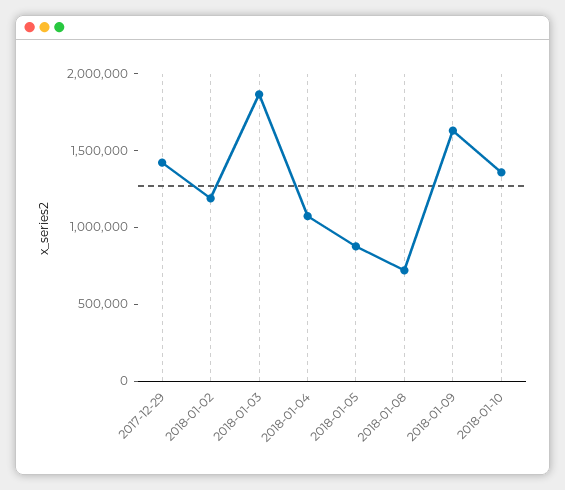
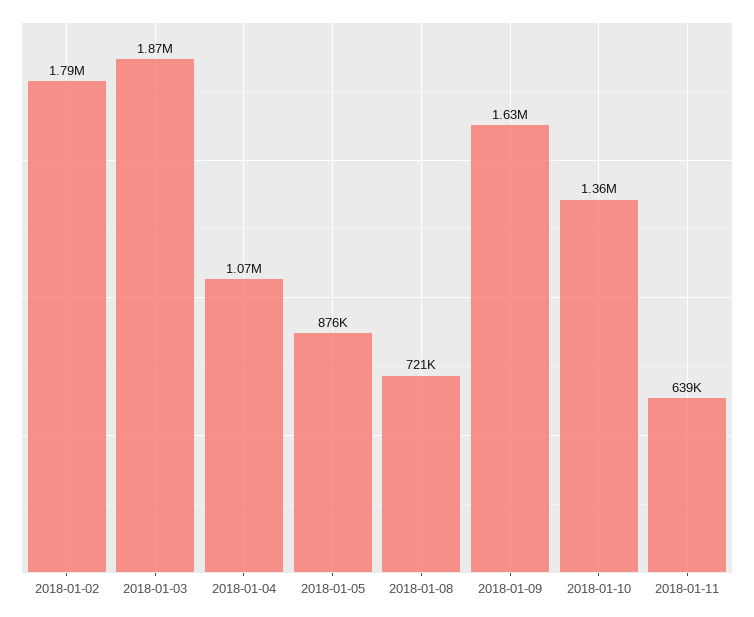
2017-12-29: 1400000 -> none
2018-01-02: 1200000 -> 1790000
2018-01-11: none -> 639000

